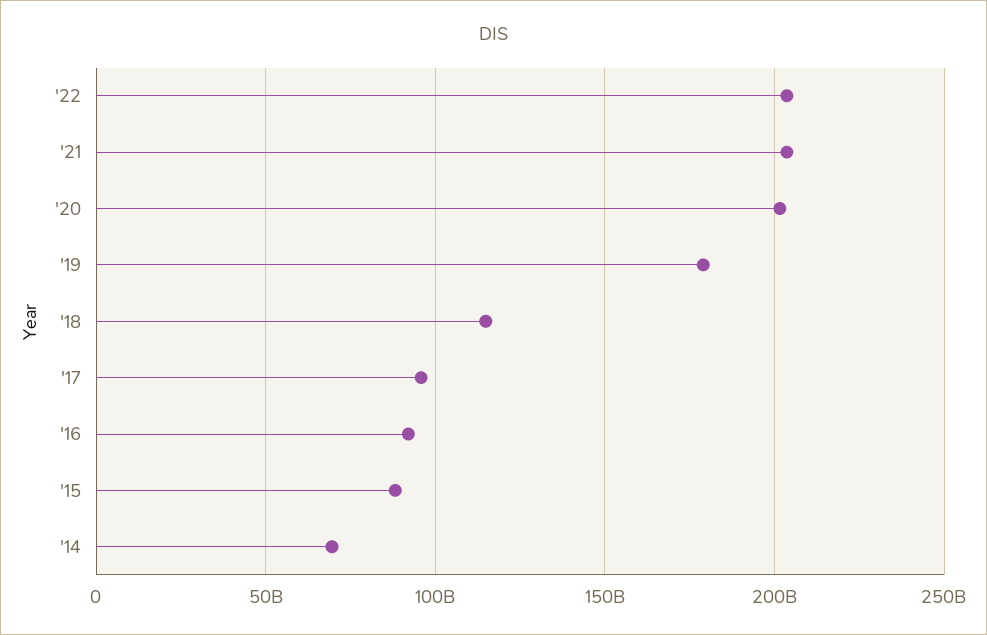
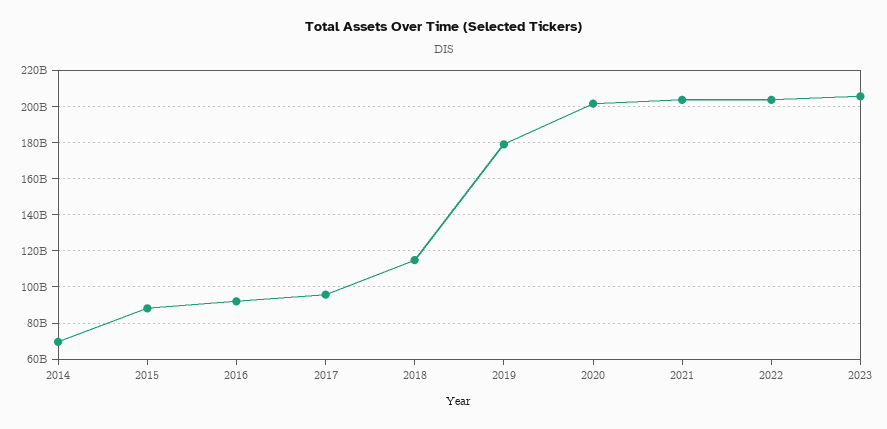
2023: none -> 205000000000

